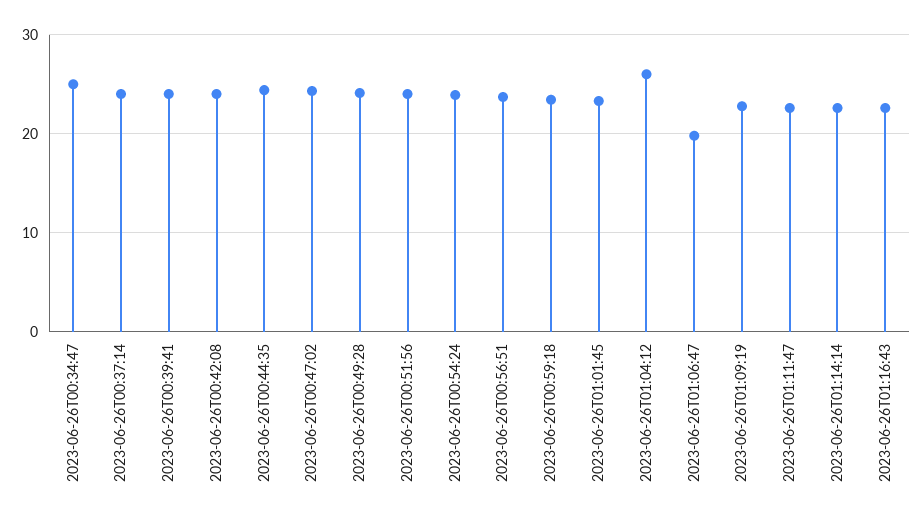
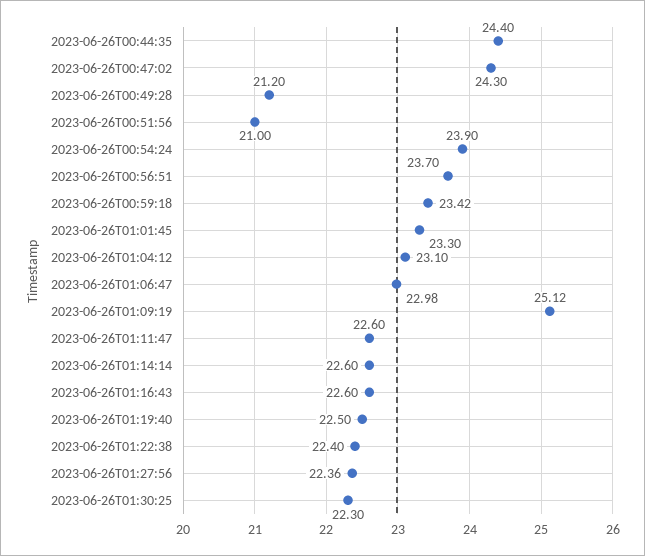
2023-06-26T00:34:47: 25 -> none
2023-06-26T00:37:14: 24 -> none
2023-06-26T00:39:41: 24 -> none
2023-06-26T00:42:08: 24 -> none
2023-06-26T00:49:28: 24 -> 21.2
2023-06-26T00:51:56: 24 -> 21
2023-06-26T01:04:12: 26 -> 23.1
2023-06-26T01:06:47: 20 -> 22.98
2023-06-26T01:09:19: 23 -> 25.12
2023-06-26T01:19:40: none -> 22.5
2023-06-26T01:22:38: none -> 22.4
2023-06-26T01:27:56: none -> 22.36
2023-06-26T01:30:25: none -> 22.3

